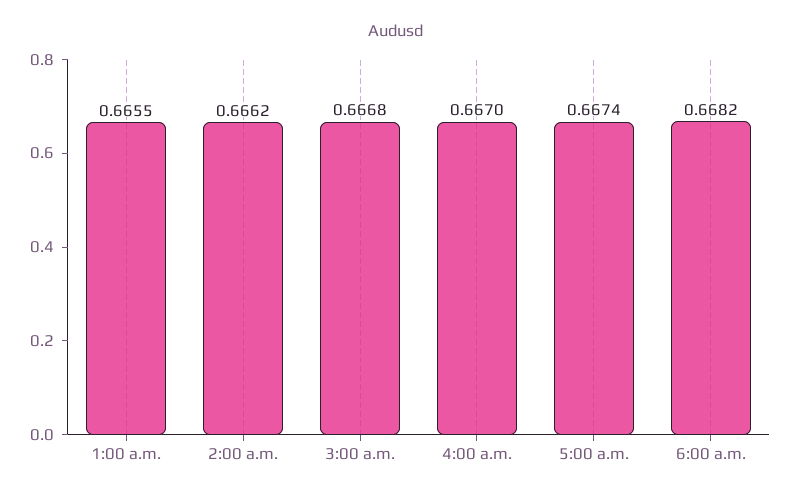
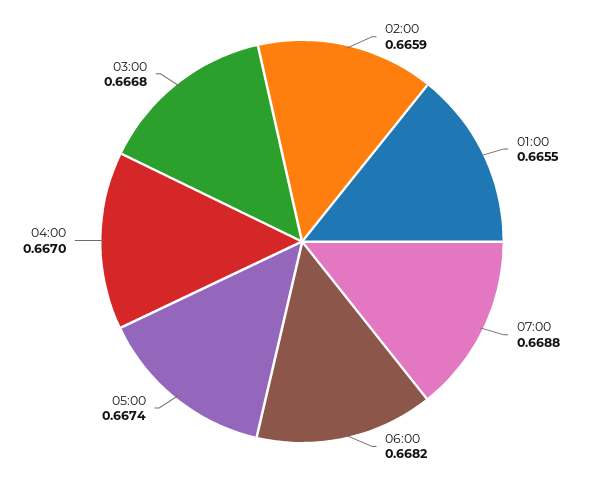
2:00 a.m.: 0.6662 -> 0.6659
07:00: none -> 0.6688

